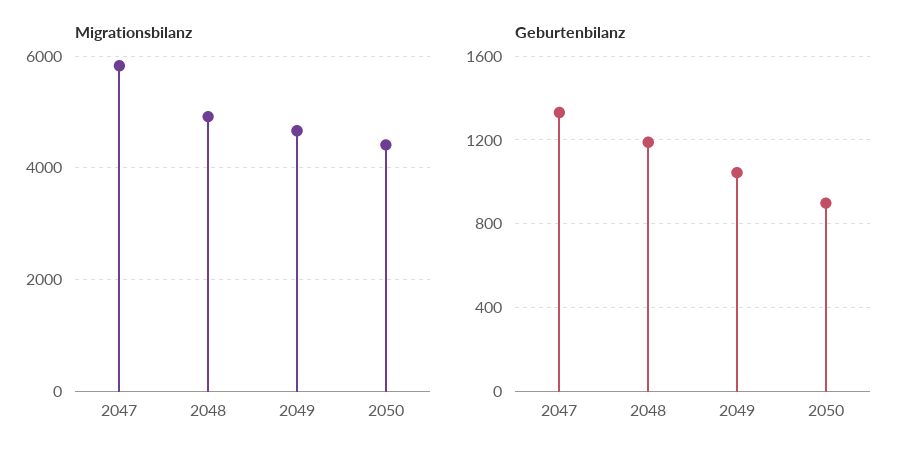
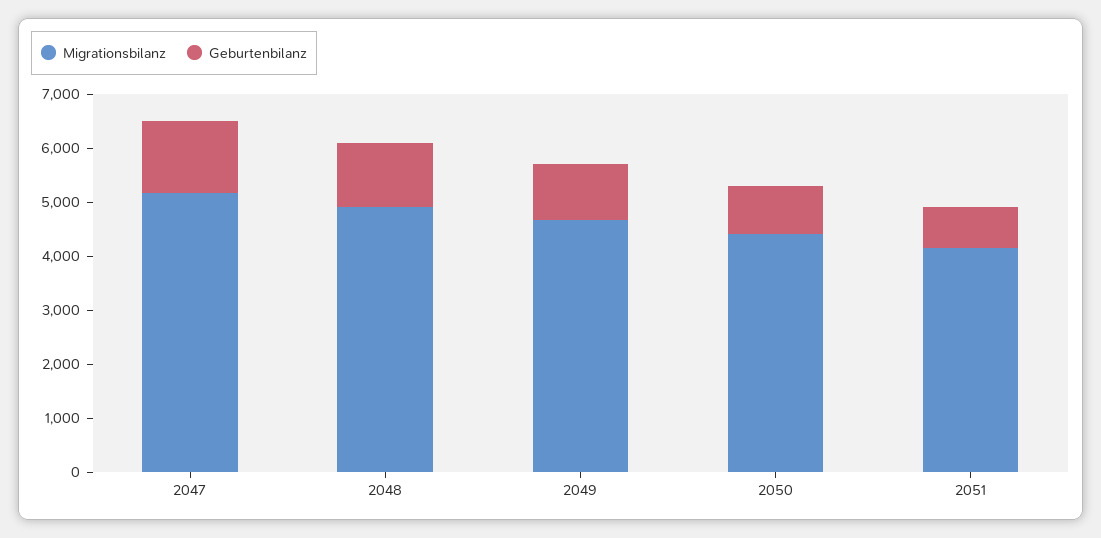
Migrationsbilanz, 2047: 5800 -> 5200
Migrationsbilanz, 2051: none -> 4200
Geburtenbilanz, 2051: none -> 800

